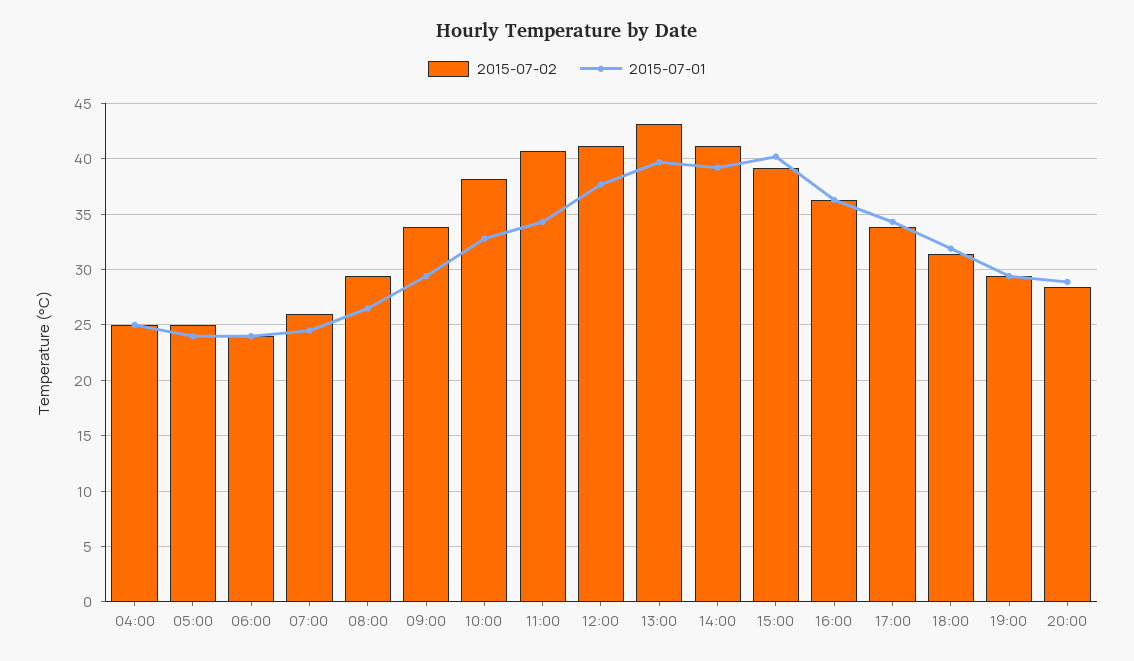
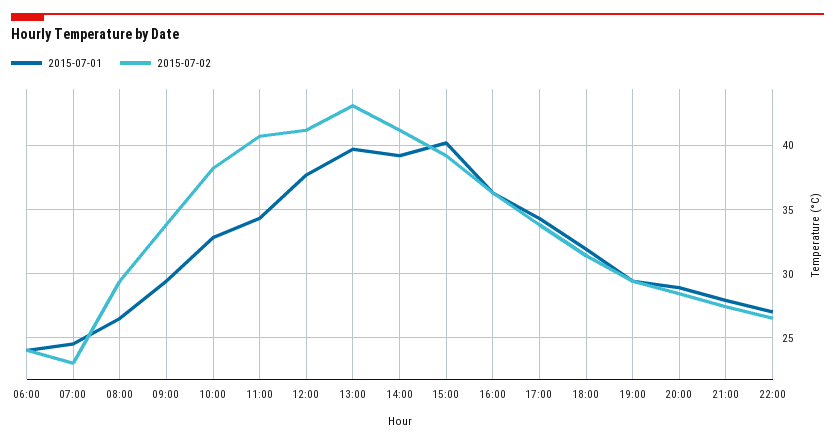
2015-07-02, 04:00: 25 -> none
2015-07-01, 04:00: 25 -> none
2015-07-02, 05:00: 25 -> none
2015-07-01, 05:00: 24 -> none
2015-07-02, 07:00: 26 -> 23
2015-07-01, 21:00: none -> 28
2015-07-02, 21:00: none -> 27.5
2015-07-01, 22:00: none -> 27
2015-07-02, 22:00: none -> 26.5

